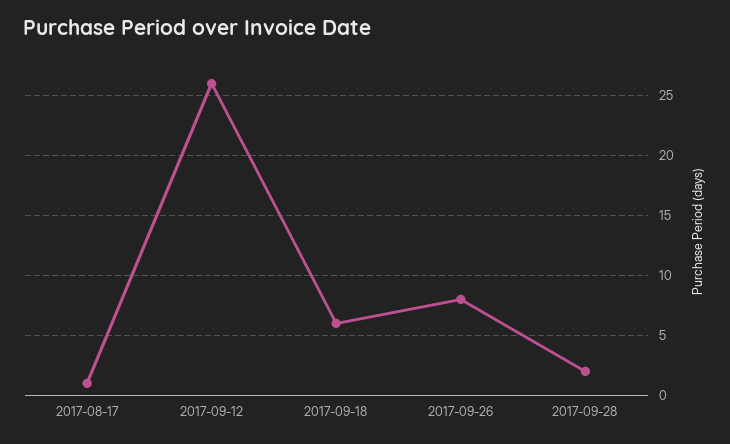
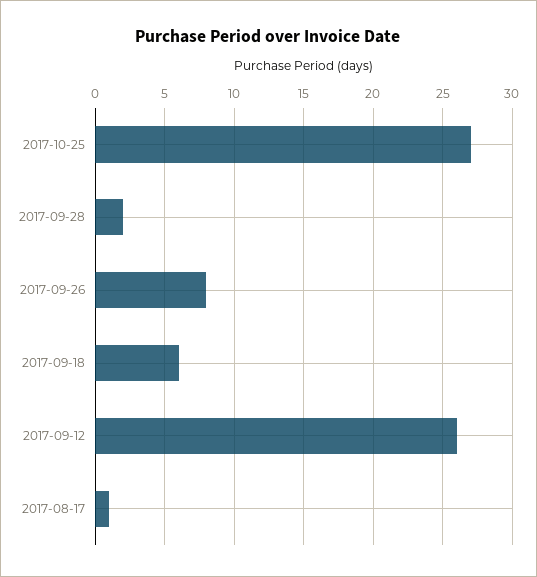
2017-10-25: none -> 27

